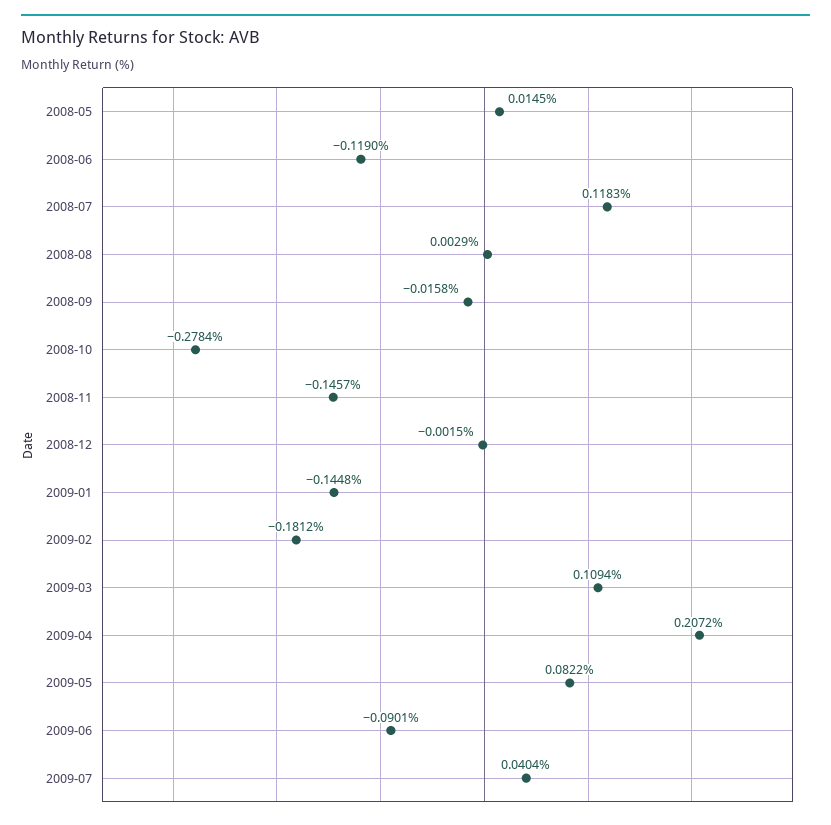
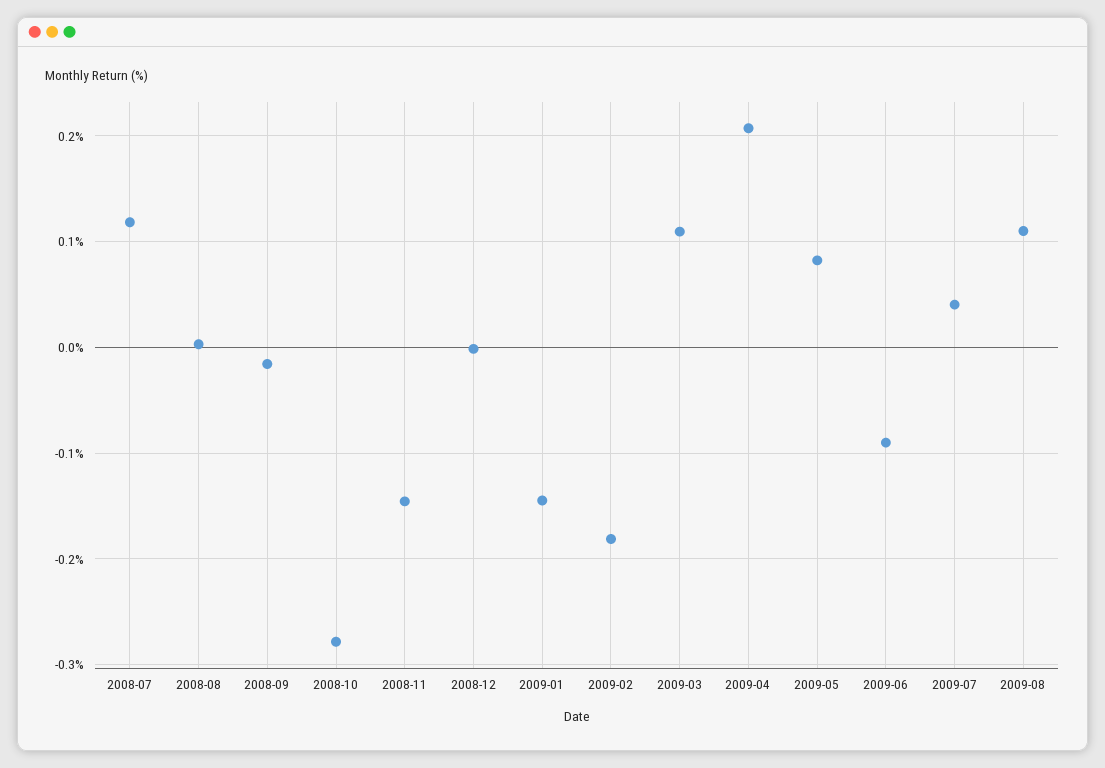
2008-05: 0.0145 -> none
2008-06: -0.119 -> none
2009-08: none -> 0.11

